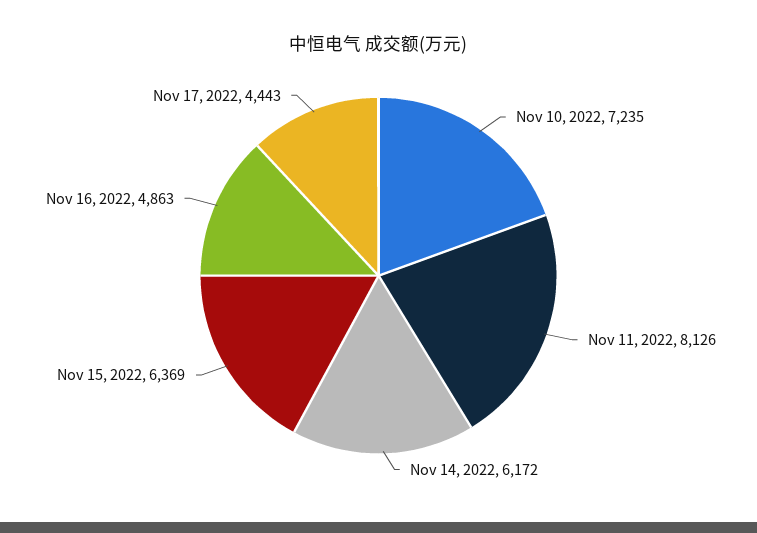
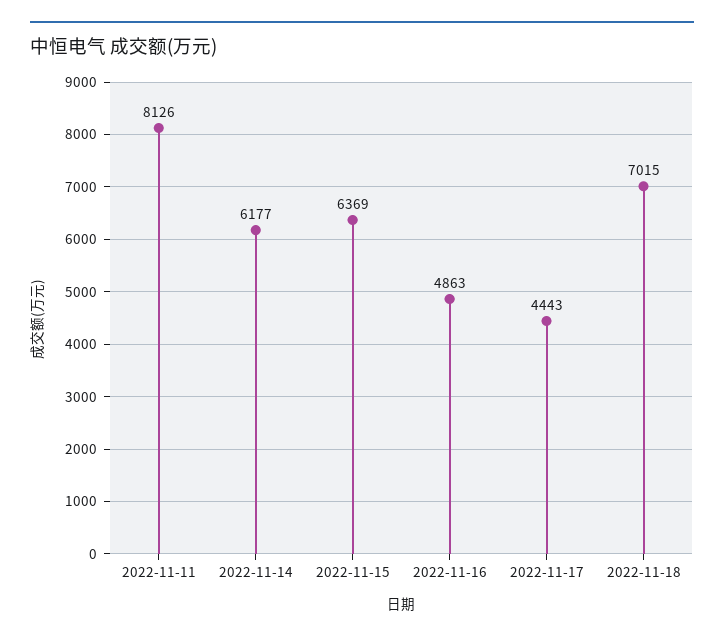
Nov 10, 2022: 7235 -> none
Nov 14, 2022: 6172 -> 6177
2022-11-18: none -> 7015

